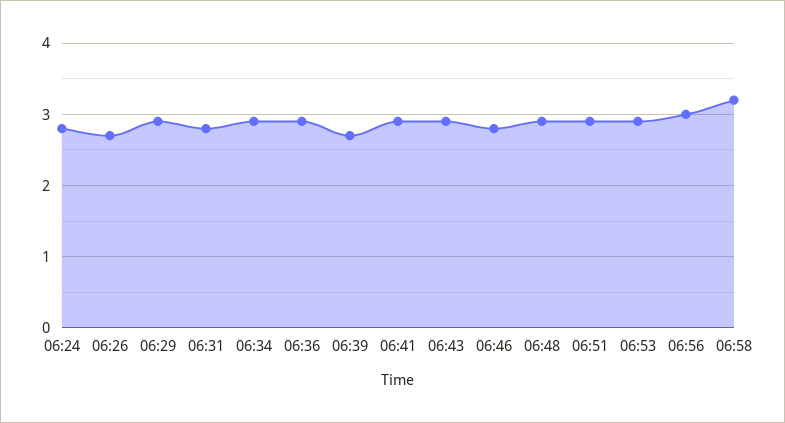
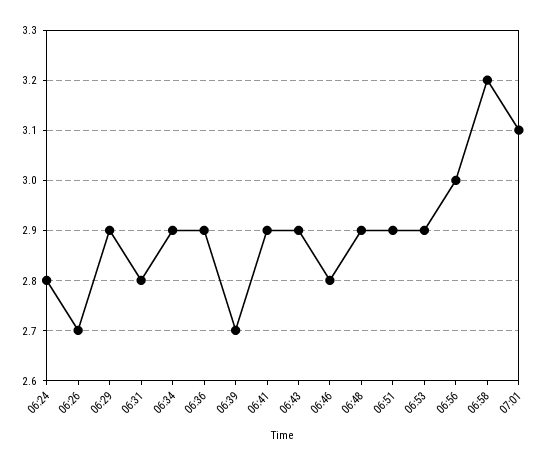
07:01: none -> 3.1

